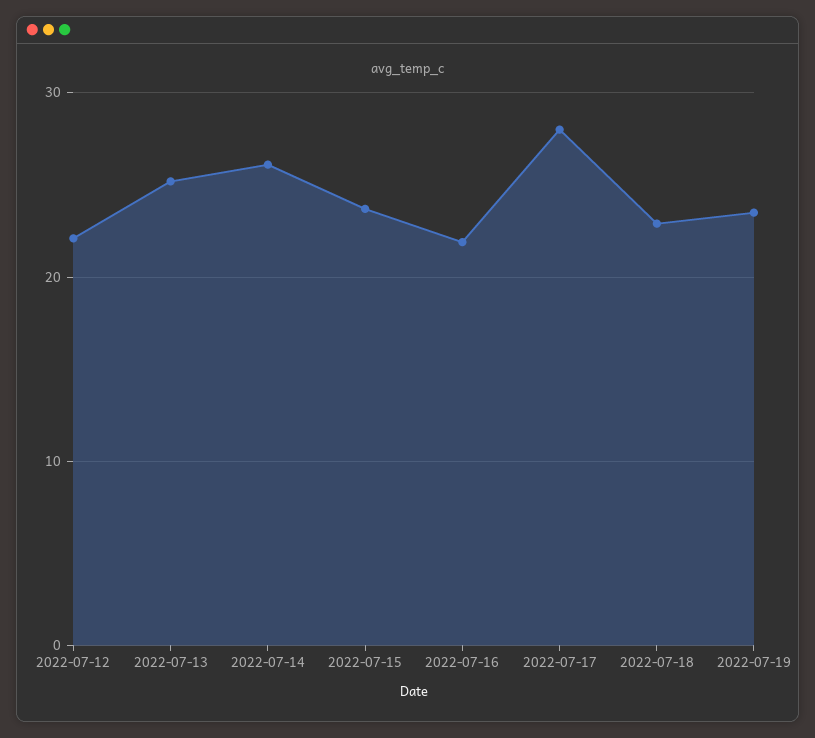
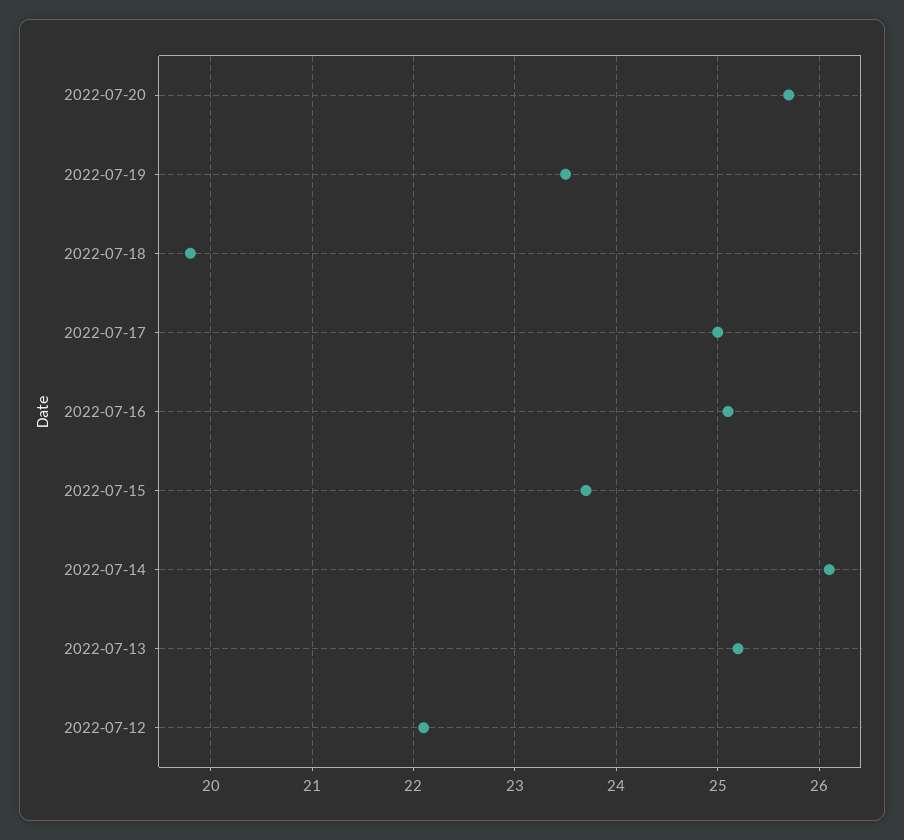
2022-07-16: 22 -> 25.1
2022-07-17: 28 -> 25
2022-07-18: 23 -> 19.8
2022-07-20: none -> 25.7

